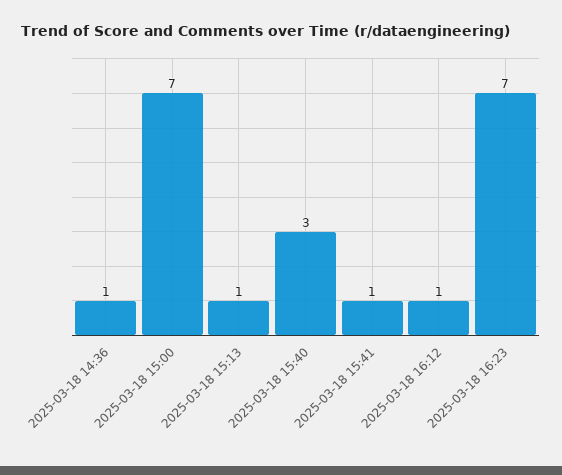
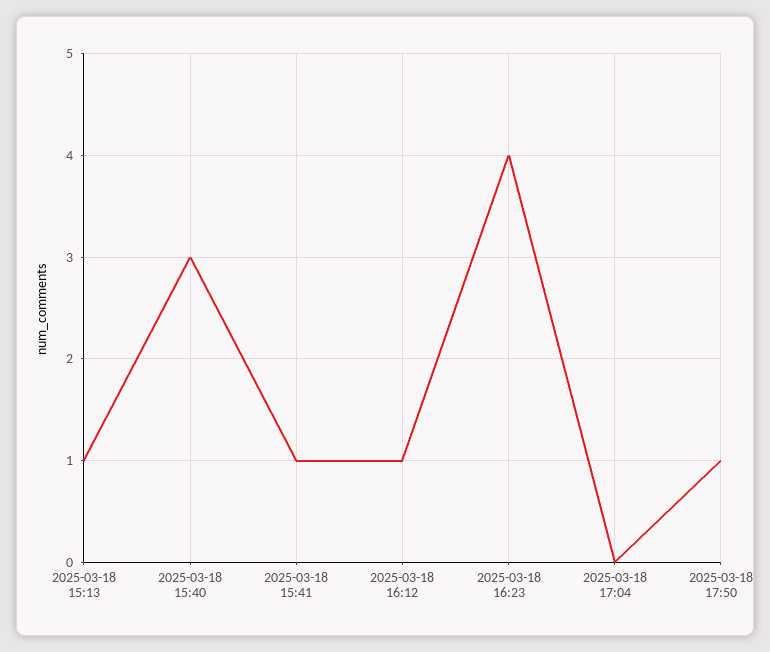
2025-03-18 14:36: 1 -> none
2025-03-18 15:00: 7 -> none
2025-03-18 16:23: 7 -> 4
2025-03-18 17:04: none -> 0
2025-03-18 17:50: none -> 1

